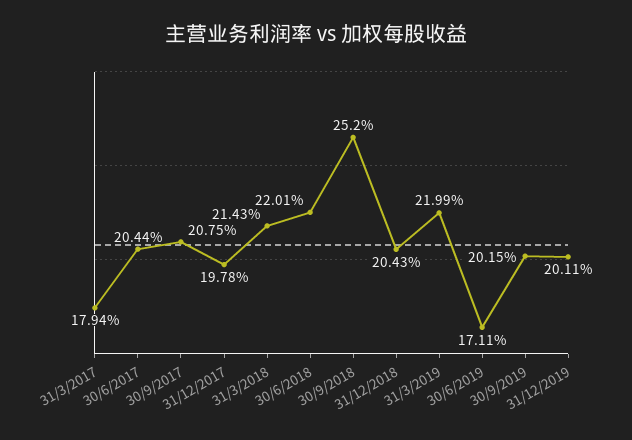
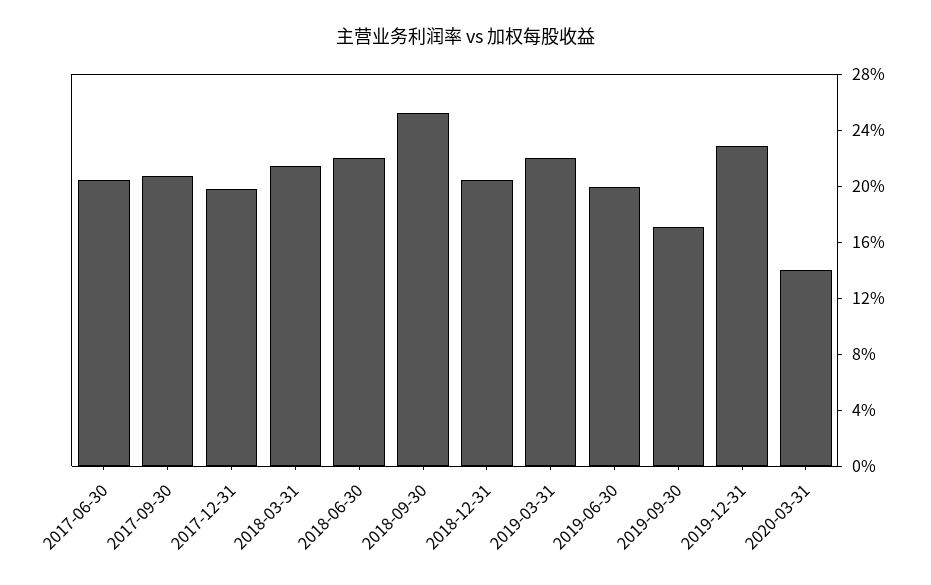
31/3/2017: 17.94 -> none
30/6/2019: 17.11 -> 20
30/9/2019: 20.15 -> 17
31/12/2019: 20.11 -> 23
2020-03-31: none -> 14

